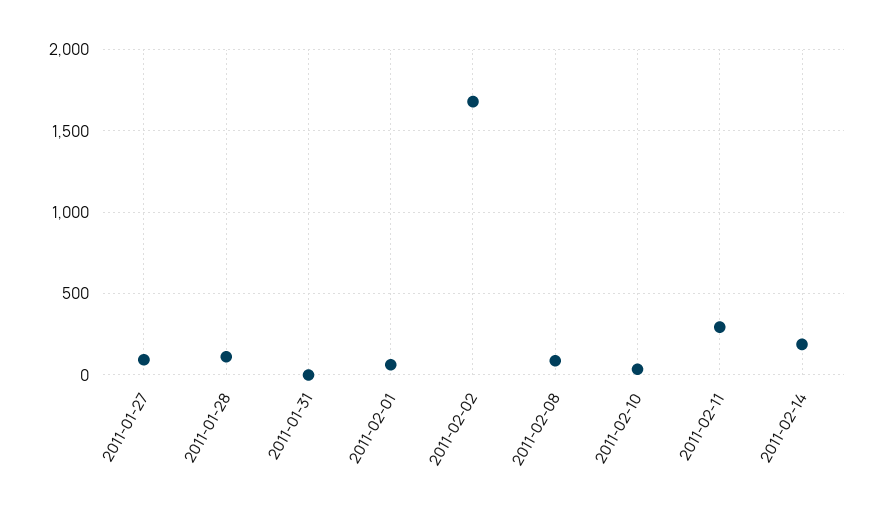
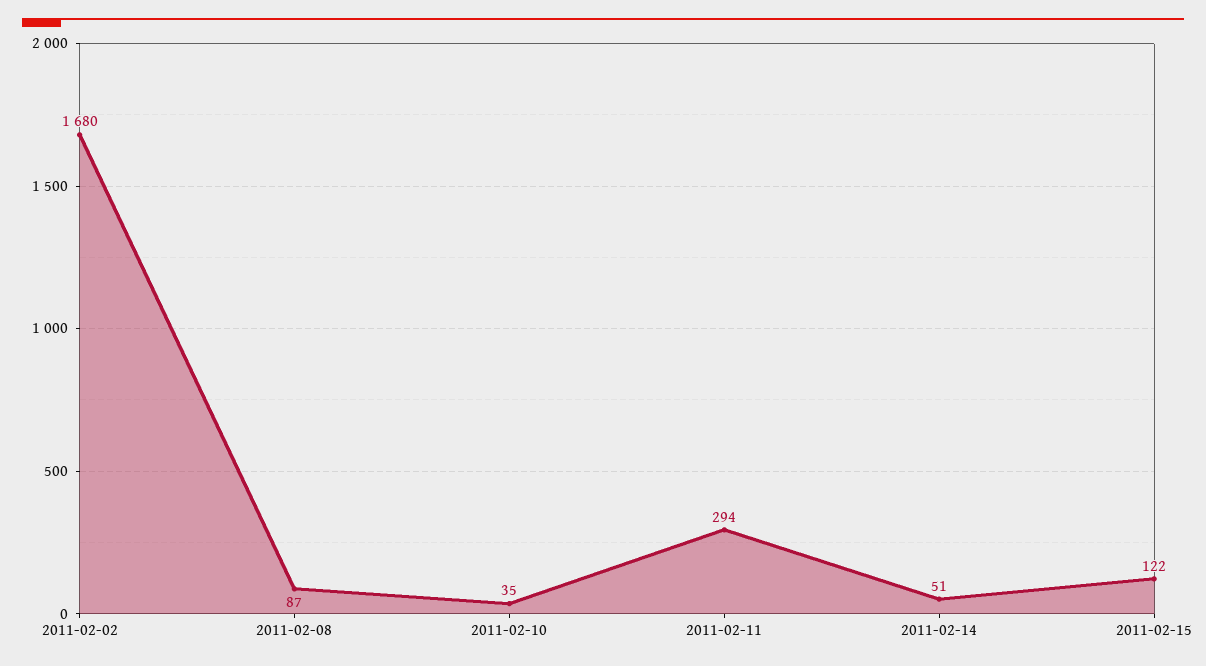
2011-01-27: 100 -> none
2011-01-28: 100 -> none
2011-01-31: 0 -> none
2011-02-01: 50 -> none
2011-02-14: 200 -> 51
2011-02-15: none -> 122

